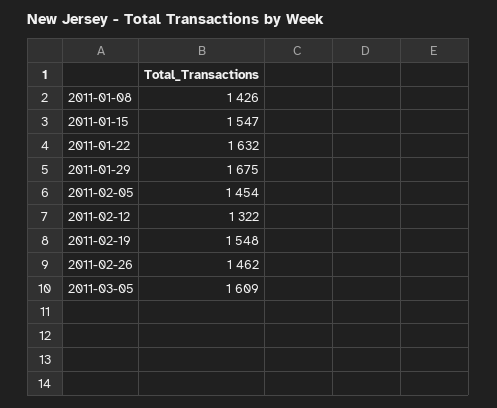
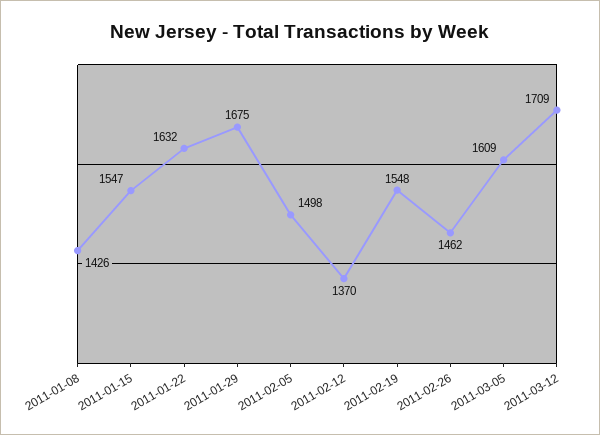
2011-02-05: 1454 -> 1498
2011-02-12: 1322 -> 1370
2011-03-12: none -> 1709

